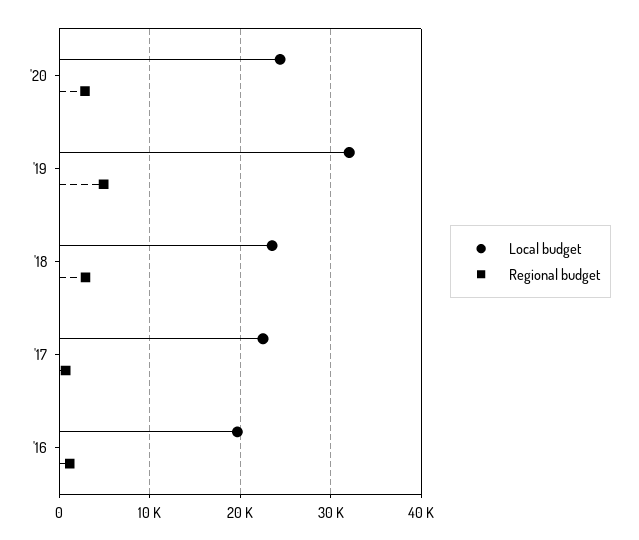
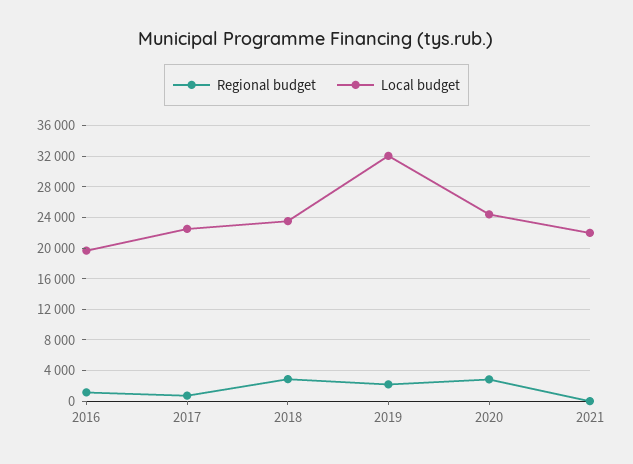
Regional budget, '19: 5000 -> 2000
Regional budget, 2021: none -> 0
Local budget, 2021: none -> 22000

